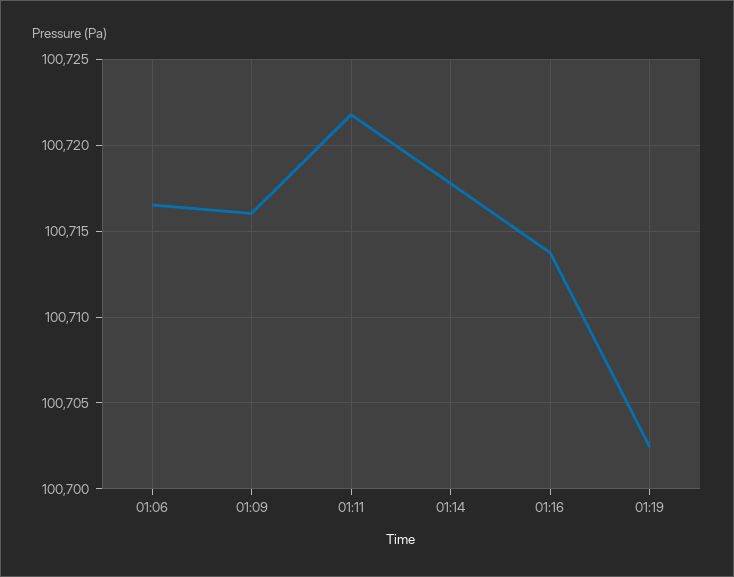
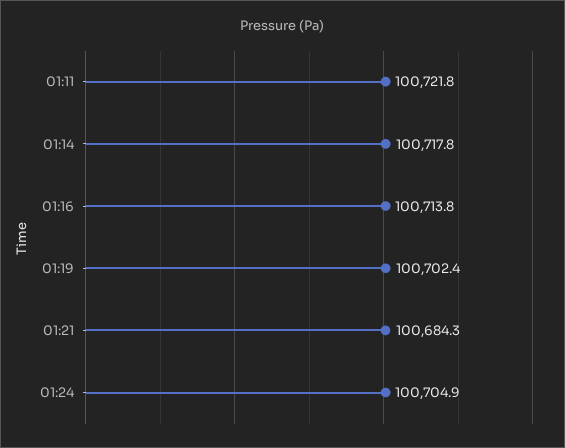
01:06: 100716.5 -> none
01:09: 100716 -> none
01:21: none -> 100684.3
01:24: none -> 100704.9

